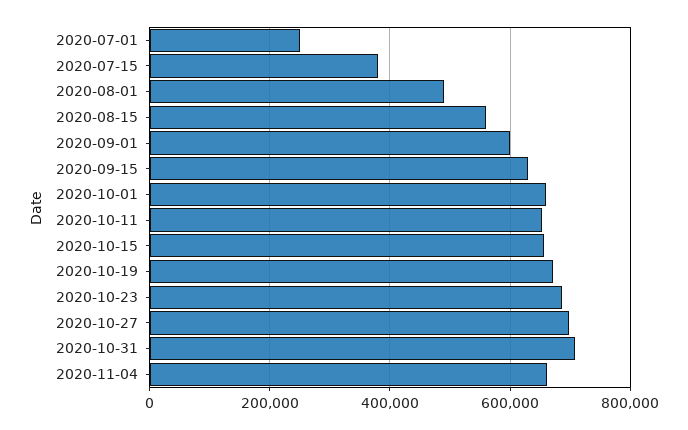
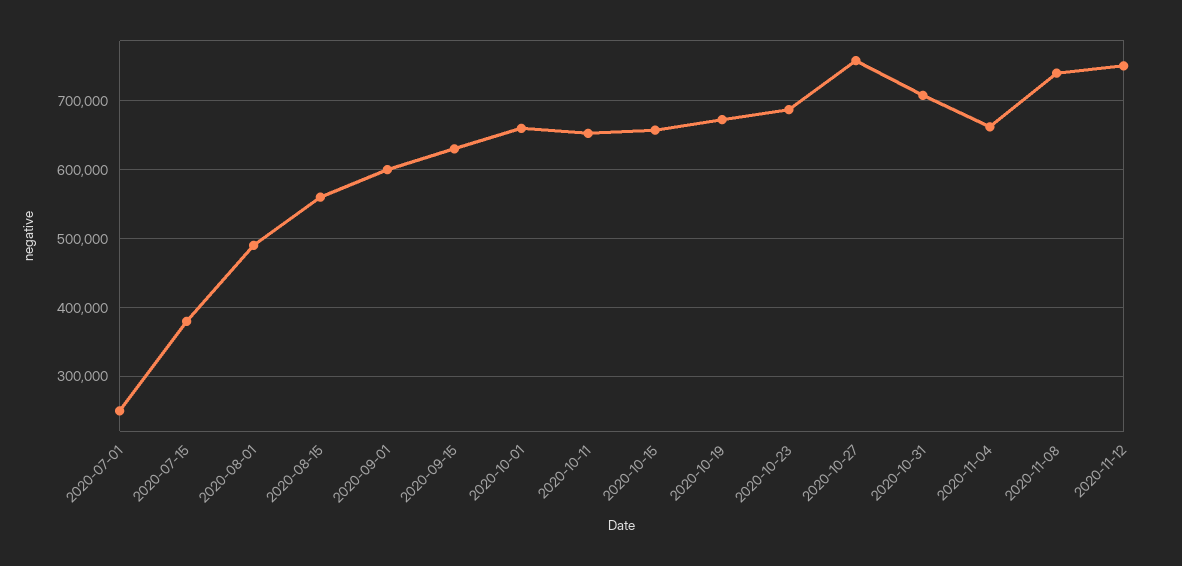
2020-10-27: 700000 -> 760000
2020-11-08: none -> 740000
2020-11-12: none -> 750000

